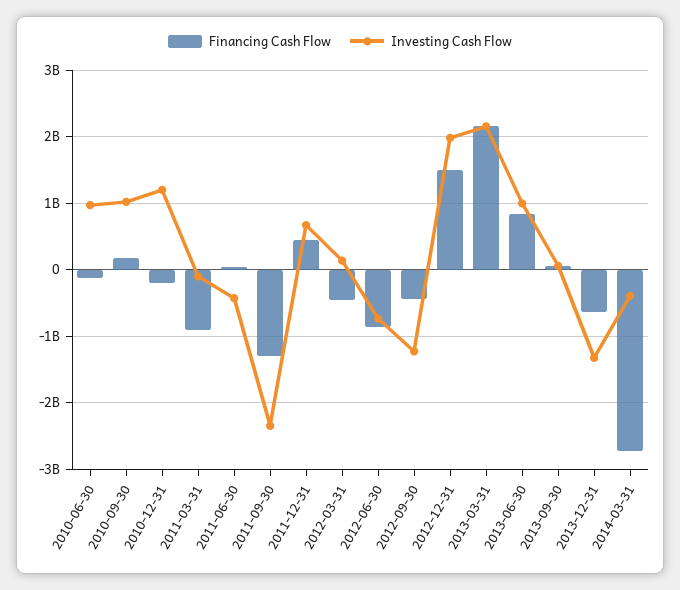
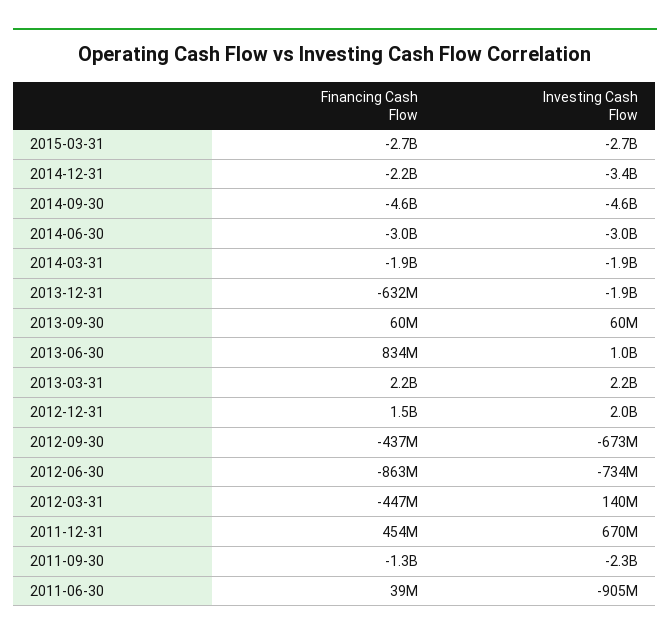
Financing Cash Flow, 2010-06-30: -100000000 -> none
Investing Cash Flow, 2010-06-30: 1000000000 -> none
Financing Cash Flow, 2010-09-30: 200000000 -> none
Investing Cash Flow, 2010-09-30: 1000000000 -> none
Financing Cash Flow, 2010-12-31: -200000000 -> none
Investing Cash Flow, 2010-12-31: 1200000000 -> none
Financing Cash Flow, 2011-03-31: -900000000 -> none
Investing Cash Flow, 2011-03-31: -100000000 -> none
Investing Cash Flow, 2011-06-30: -400000000 -> -905000000
Investing Cash Flow, 2012-09-30: -1200000000 -> -673000000
Investing Cash Flow, 2013-12-31: -1300000000 -> -1900000000
Financing Cash Flow, 2014-03-31: -2700000000 -> -1900000000
Investing Cash Flow, 2014-03-31: -400000000 -> -1900000000
Financing Cash Flow, 2015-03-31: none -> -2700000000
Investing Cash Flow, 2015-03-31: none -> -2700000000
Financing Cash Flow, 2014-12-31: none -> -2200000000
Investing Cash Flow, 2014-12-31: none -> -3400000000
Financing Cash Flow, 2014-09-30: none -> -4600000000
Investing Cash Flow, 2014-09-30: none -> -4600000000
Financing Cash Flow, 2014-06-30: none -> -3000000000
Investing Cash Flow, 2014-06-30: none -> -3000000000

